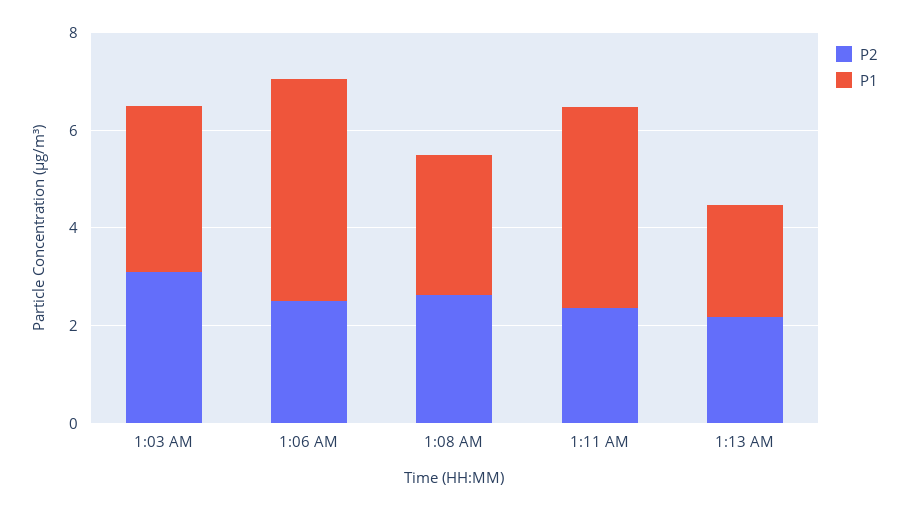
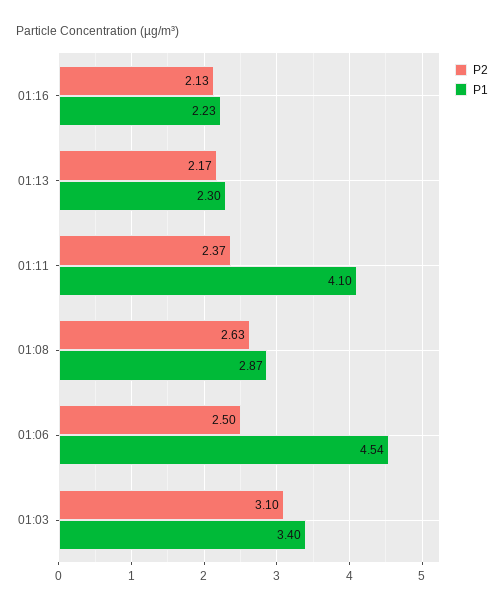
P2, 01:16: none -> 2.13
P1, 01:16: none -> 2.23

